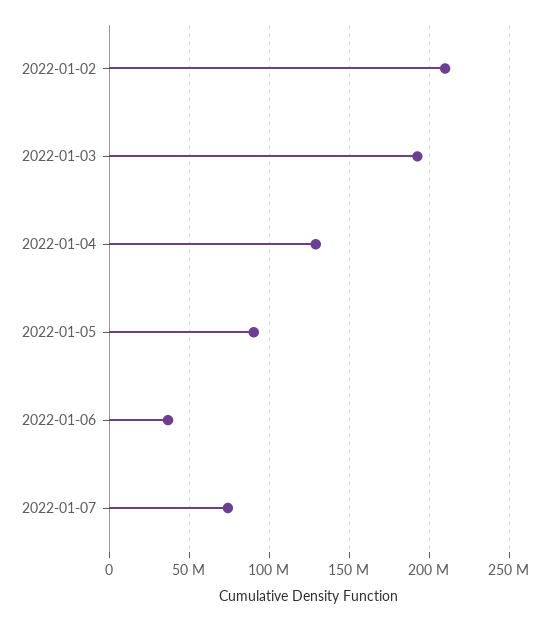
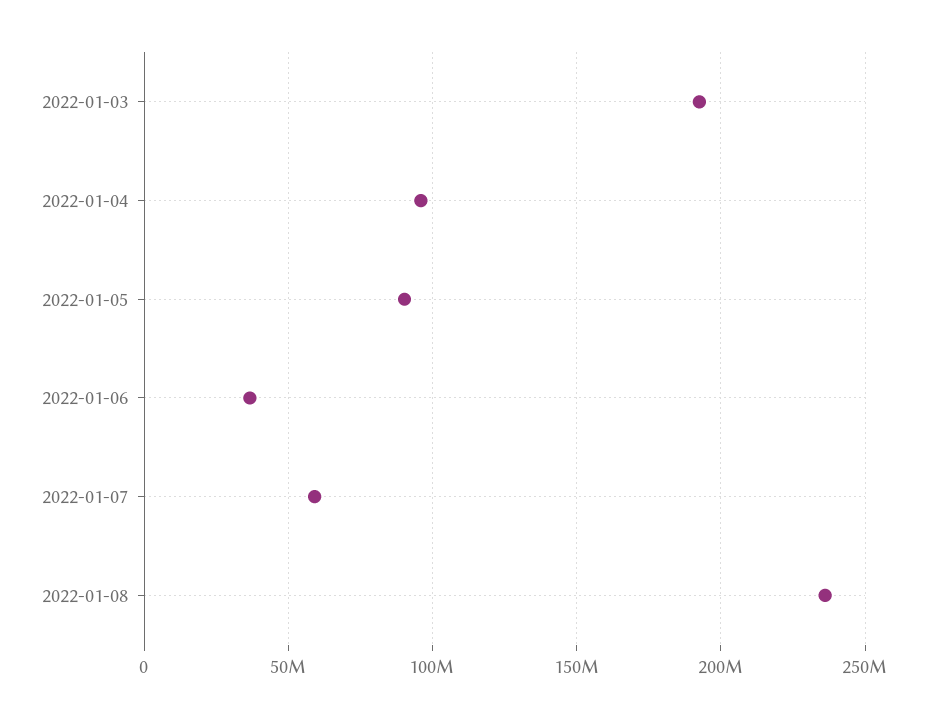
2022-01-02: 210000000 -> none
2022-01-04: 130000000 -> 95000000
2022-01-07: 75000000 -> 60000000
2022-01-08: none -> 235000000

